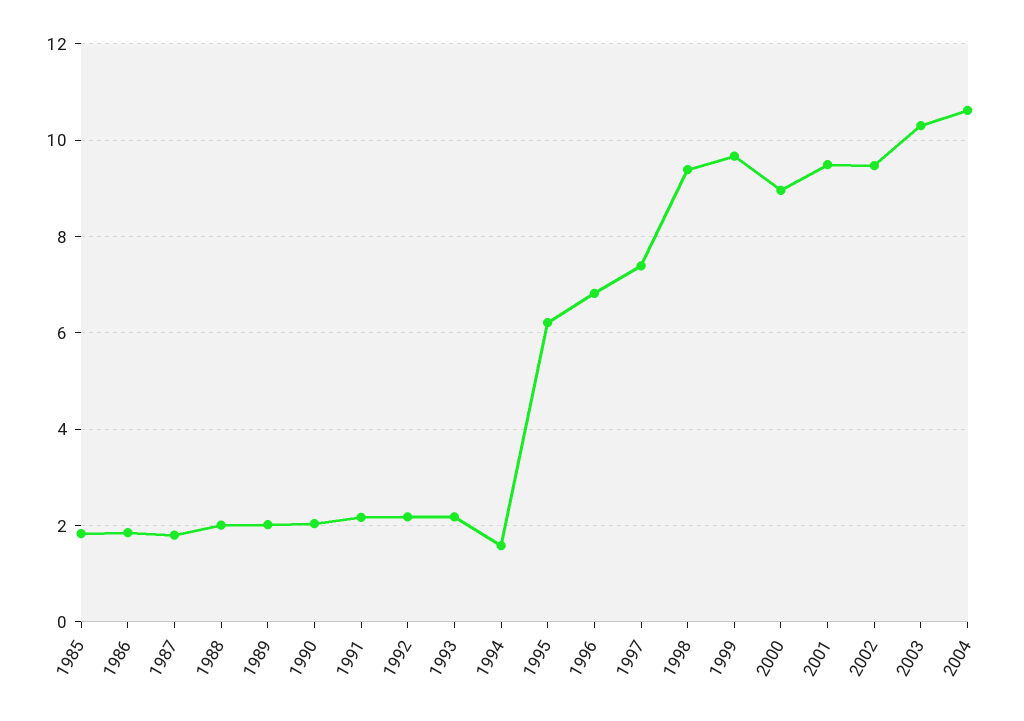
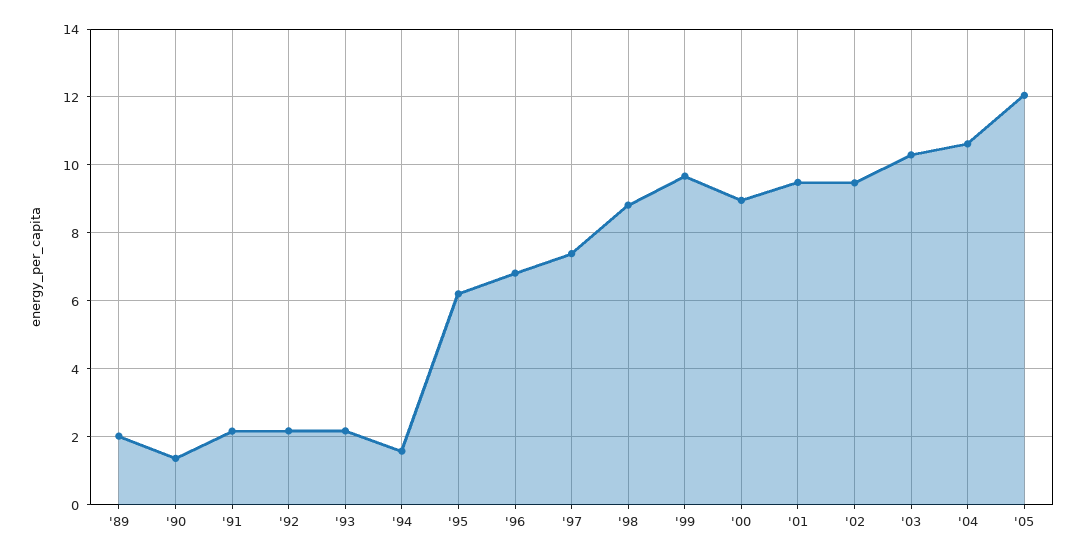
1985: 1.8 -> none
1986: 1.8 -> none
1987: 1.8 -> none
1988: 2 -> none
1990: 2 -> 1.4
1998: 9.4 -> 8.8
'05: none -> 12

